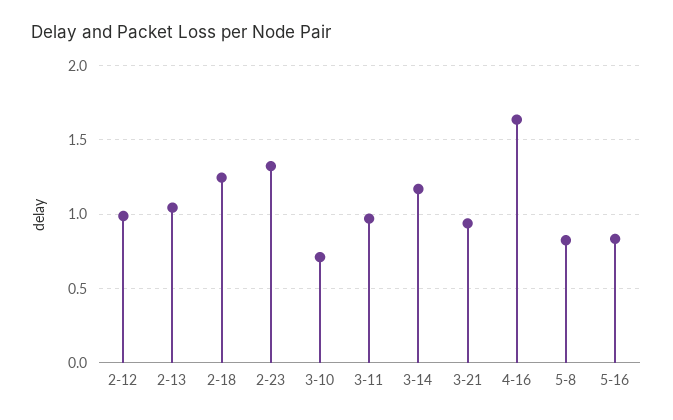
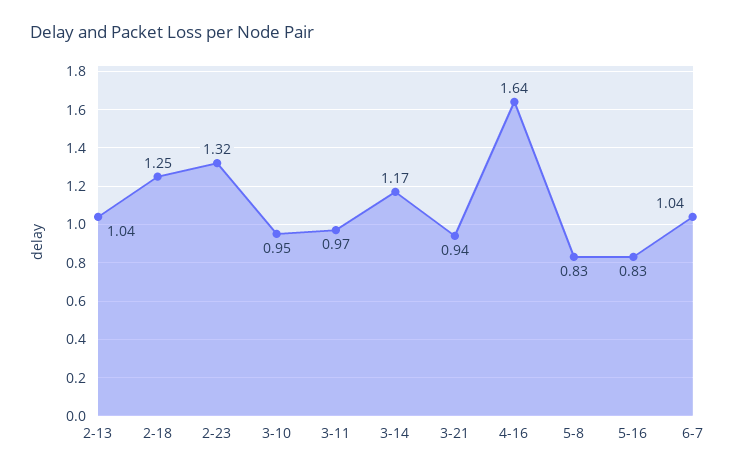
2-12: 1 -> none
3-10: 0.7 -> 0.95
6-7: none -> 1.04

